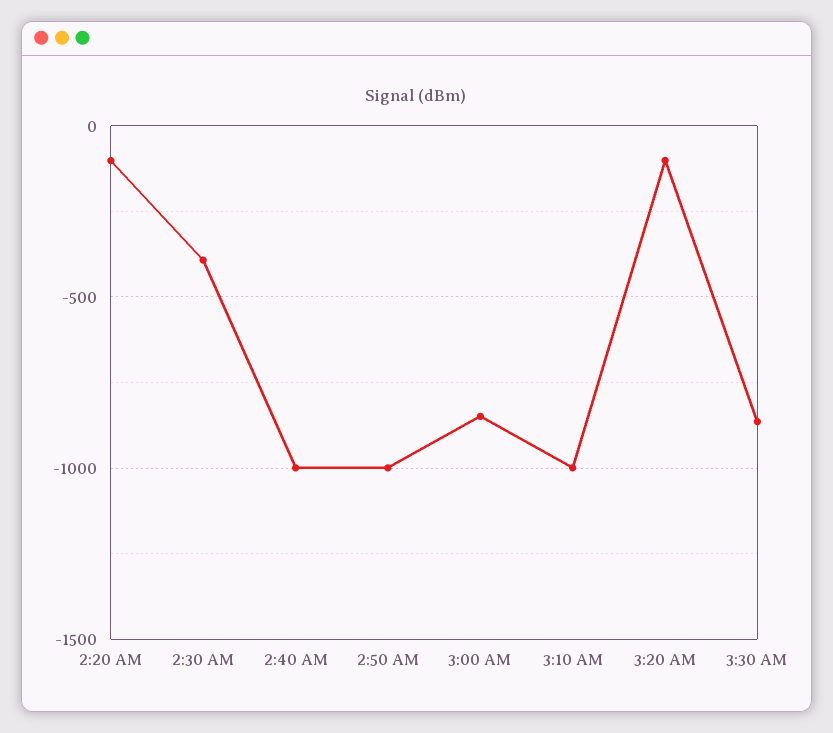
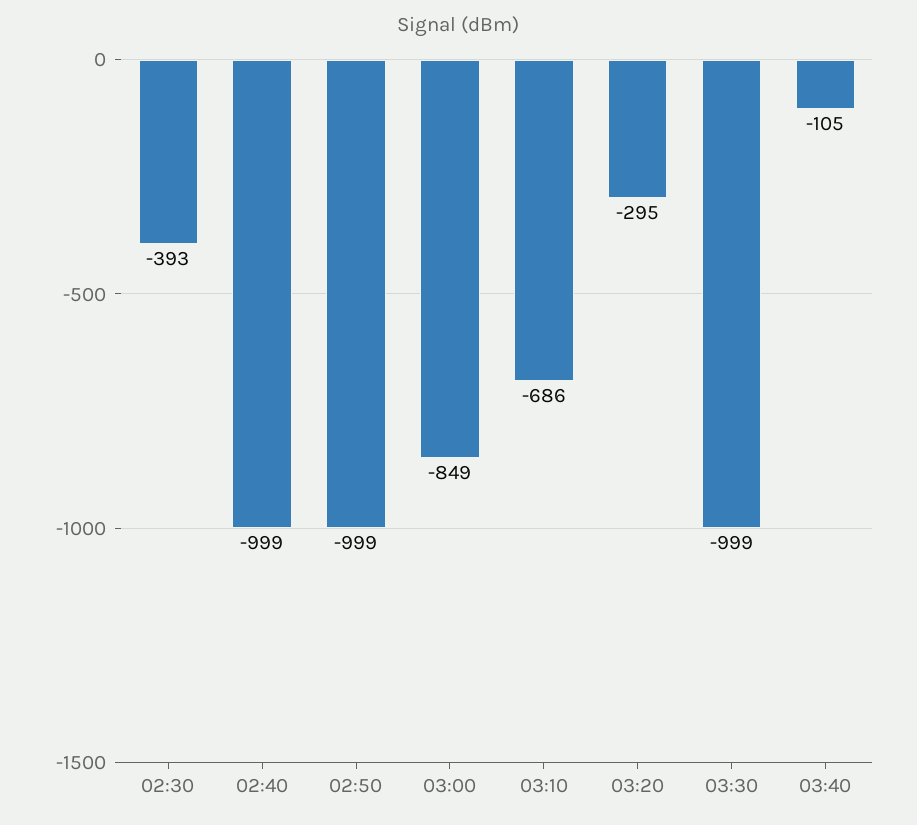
2:20 AM: -100 -> none
3:10 AM: -1000 -> -686
3:20 AM: -100 -> -295
3:30 AM: -850 -> -999
03:40: none -> -105

